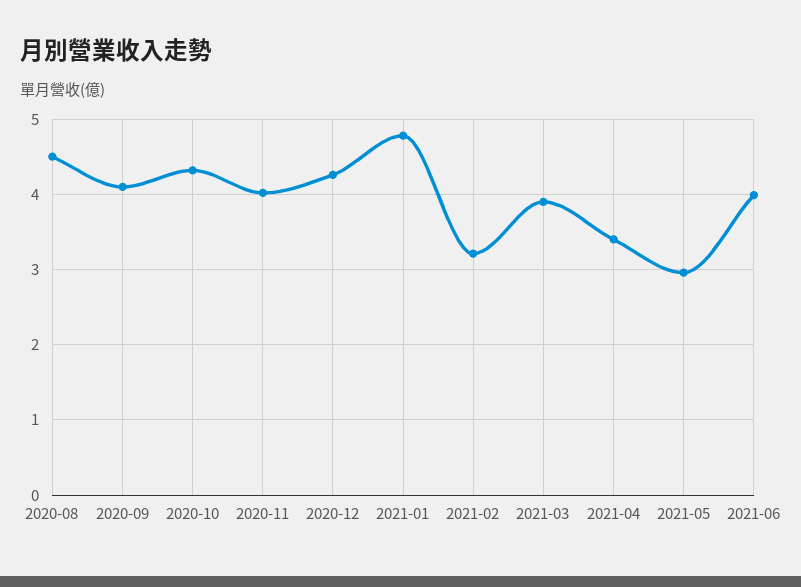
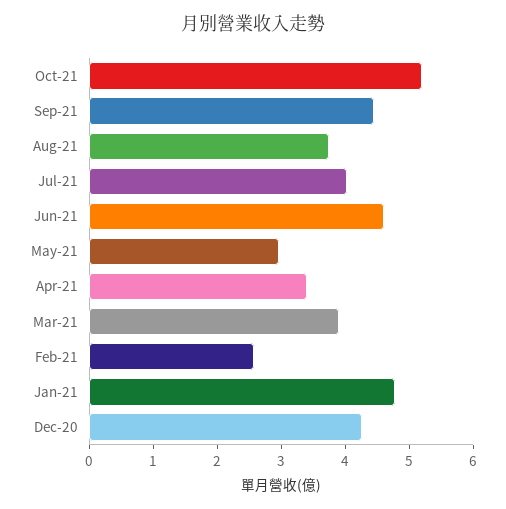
2020-08: 4.5 -> none
2020-09: 4.1 -> none
2020-10: 4.3 -> none
2020-11: 4 -> none
2021-02: 3.2 -> 2.6
2021-06: 4 -> 4.6
Oct-21: none -> 5.2
Sep-21: none -> 4.4
Aug-21: none -> 3.8
Jul-21: none -> 4

